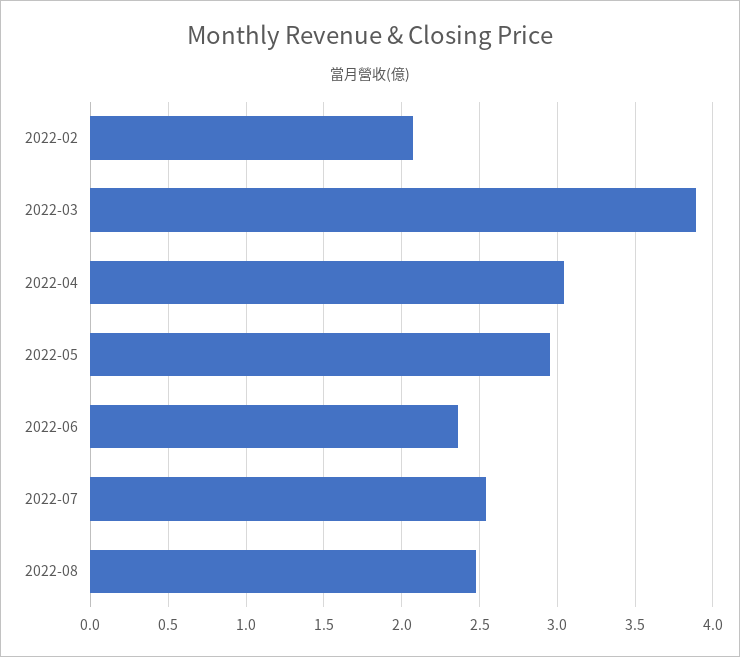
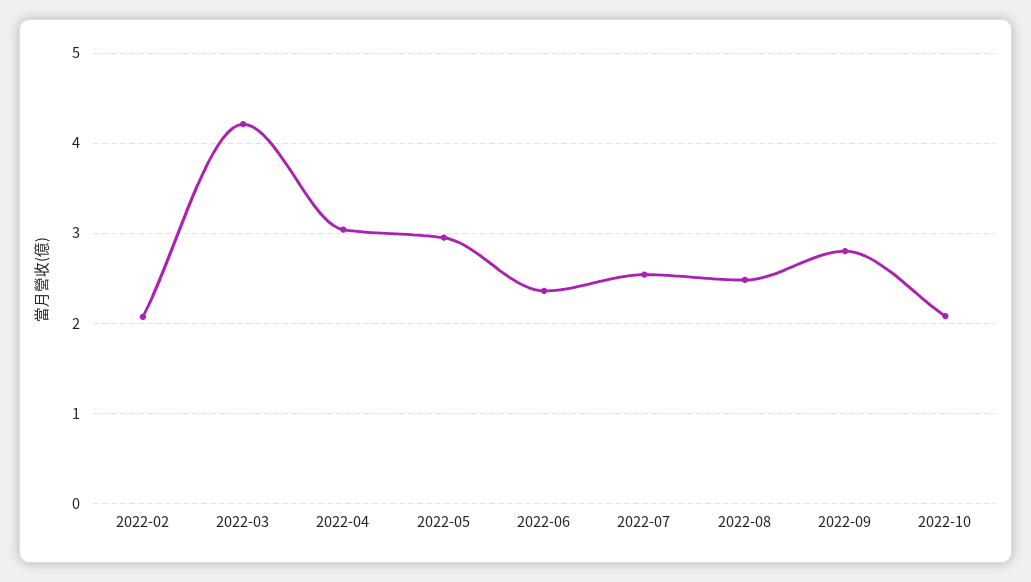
2022-03: 3.9 -> 4.2
2022-09: none -> 2.8
2022-10: none -> 2.1

